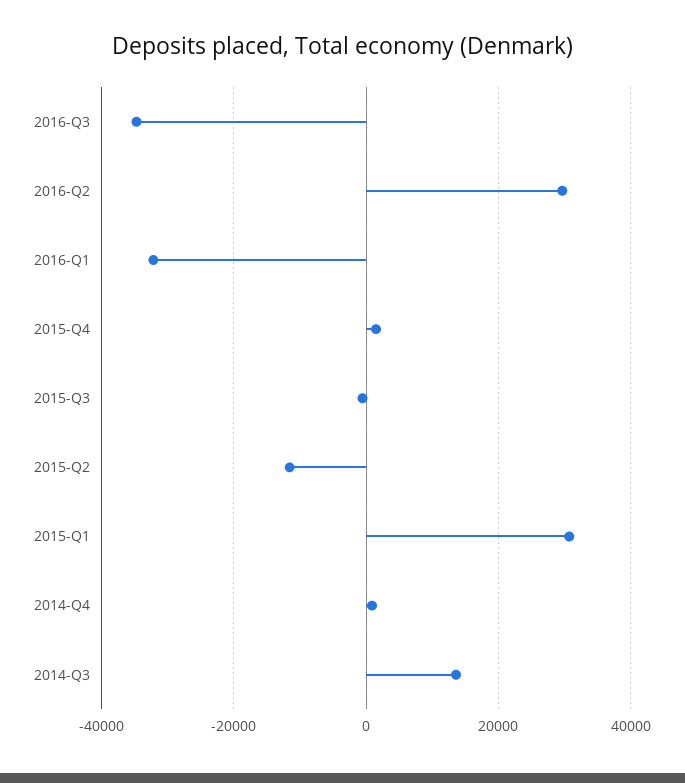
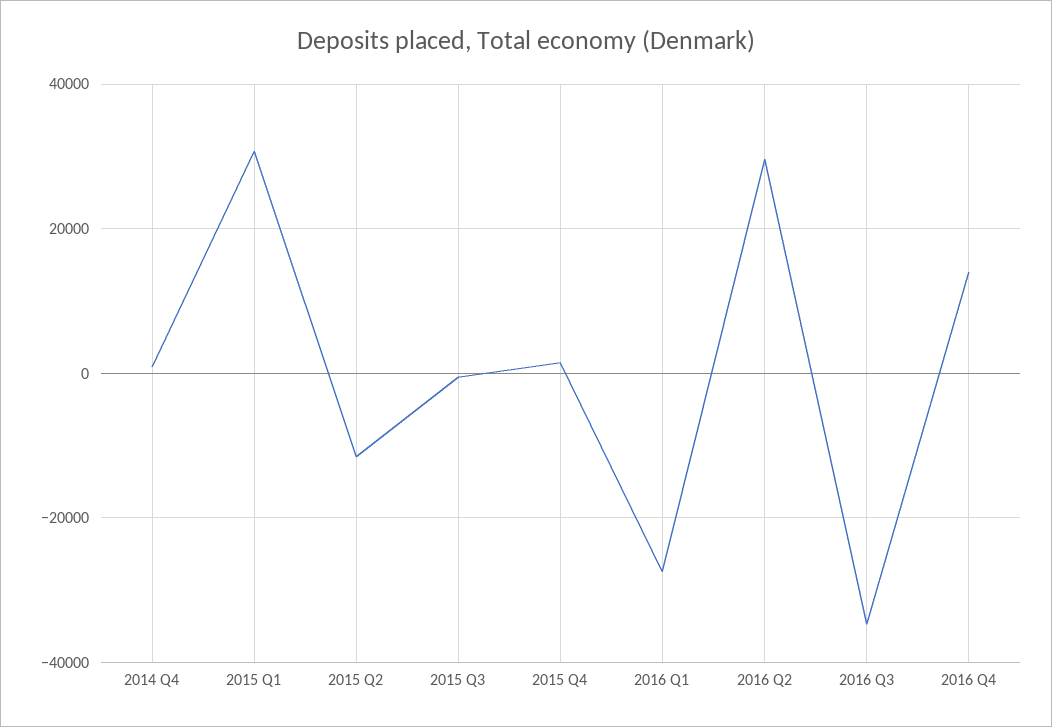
2016-Q1: -32000 -> -28000
2014-Q3: 14000 -> none
2016 Q4: none -> 14000

